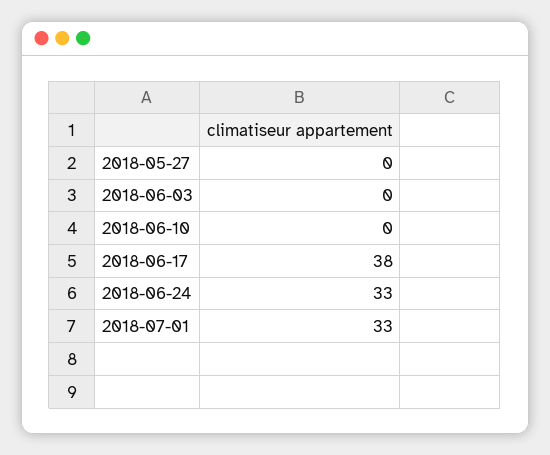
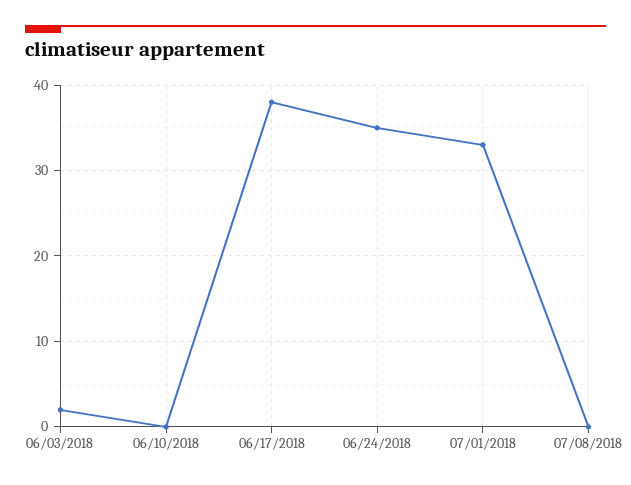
2018-05-27: 0 -> none
2018-06-03: 0 -> 2
2018-06-24: 33 -> 35
07/08/2018: none -> 0

